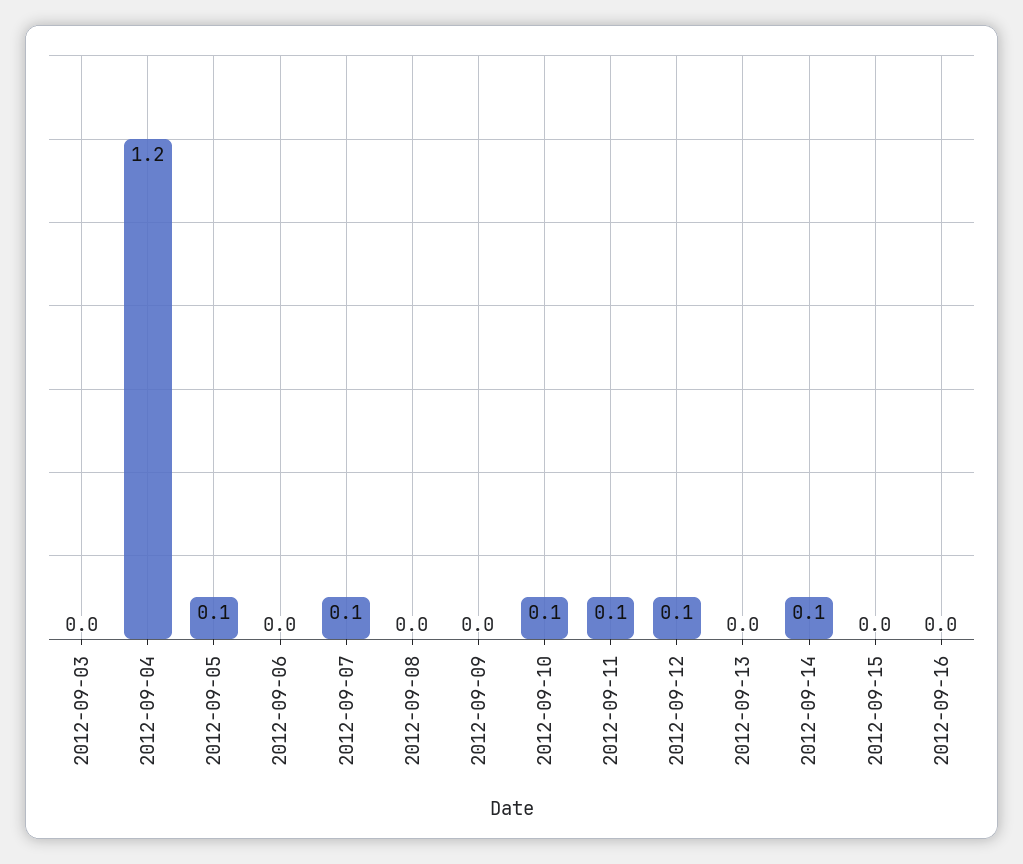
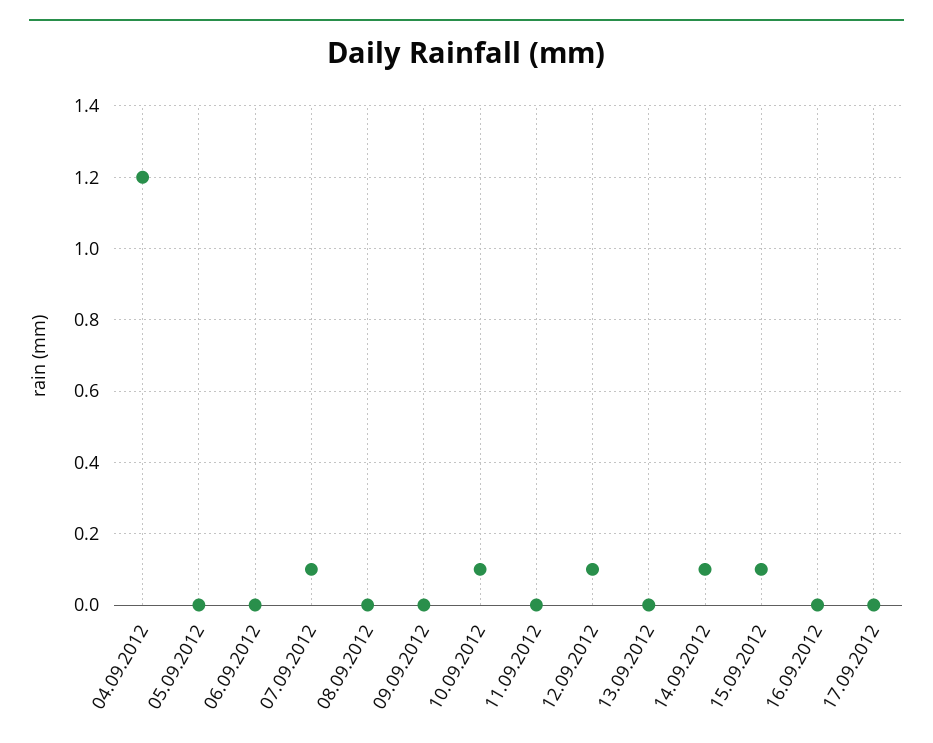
2012-09-03: 0 -> none
2012-09-05: 0.1 -> 0
2012-09-11: 0.1 -> 0
2012-09-15: 0 -> 0.1
17.09.2012: none -> 0

